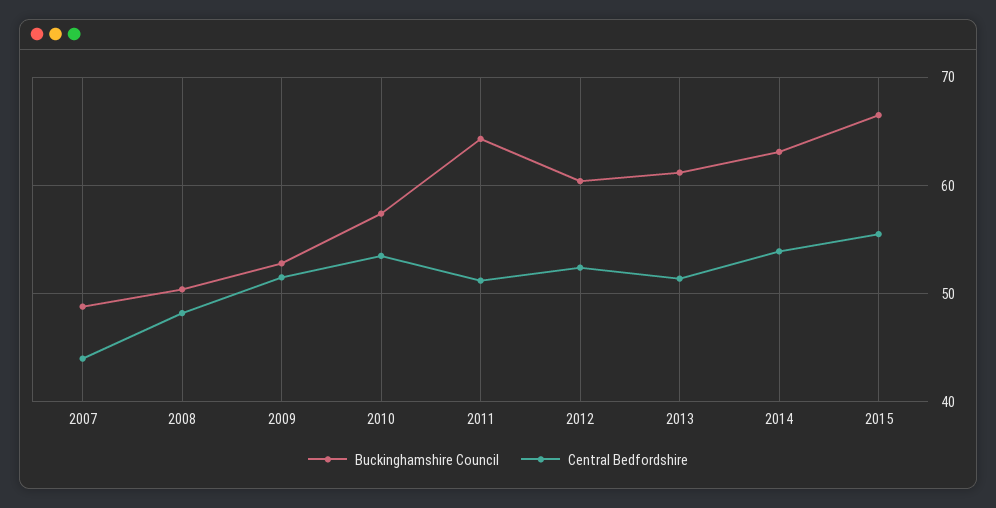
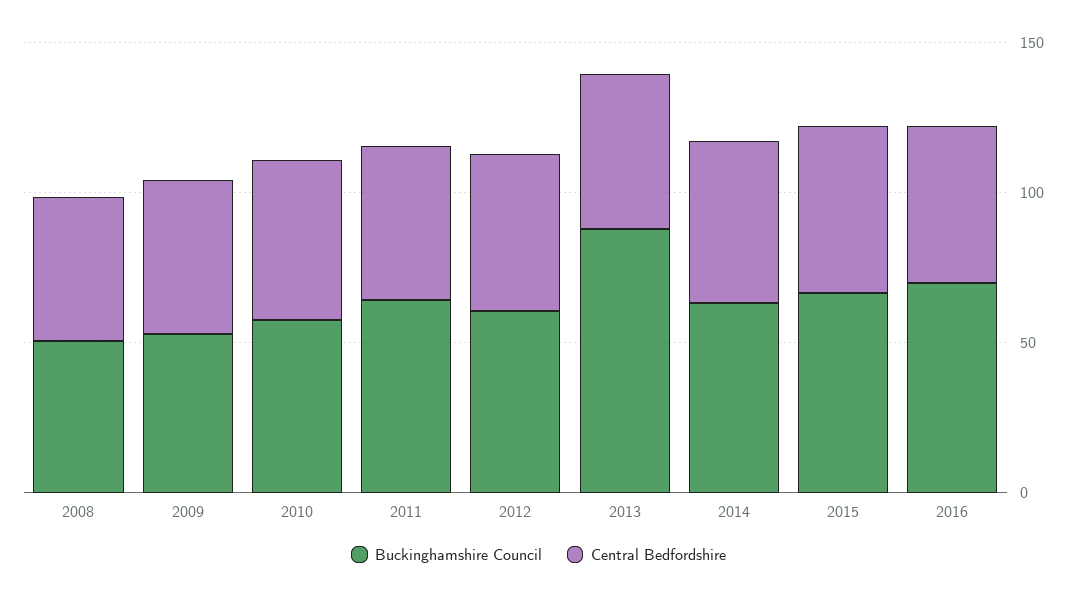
Buckinghamshire Council, 2007: 49 -> none
Central Bedfordshire, 2007: 44 -> none
Buckinghamshire Council, 2013: 61 -> 90
Buckinghamshire Council, 2016: none -> 70
Central Bedfordshire, 2016: none -> 50

